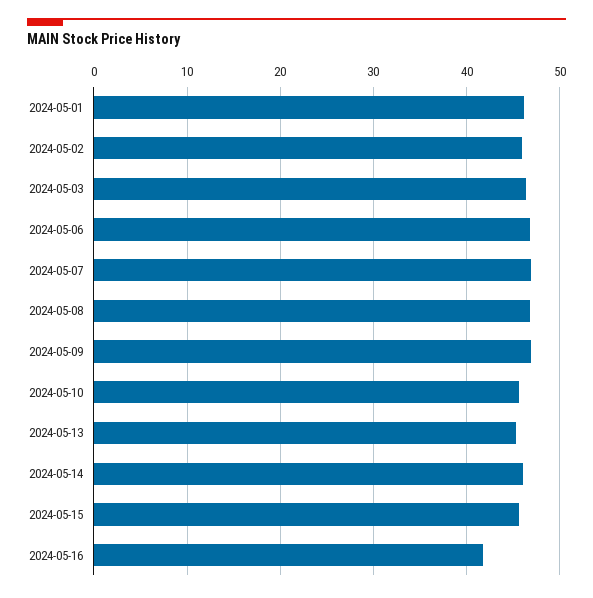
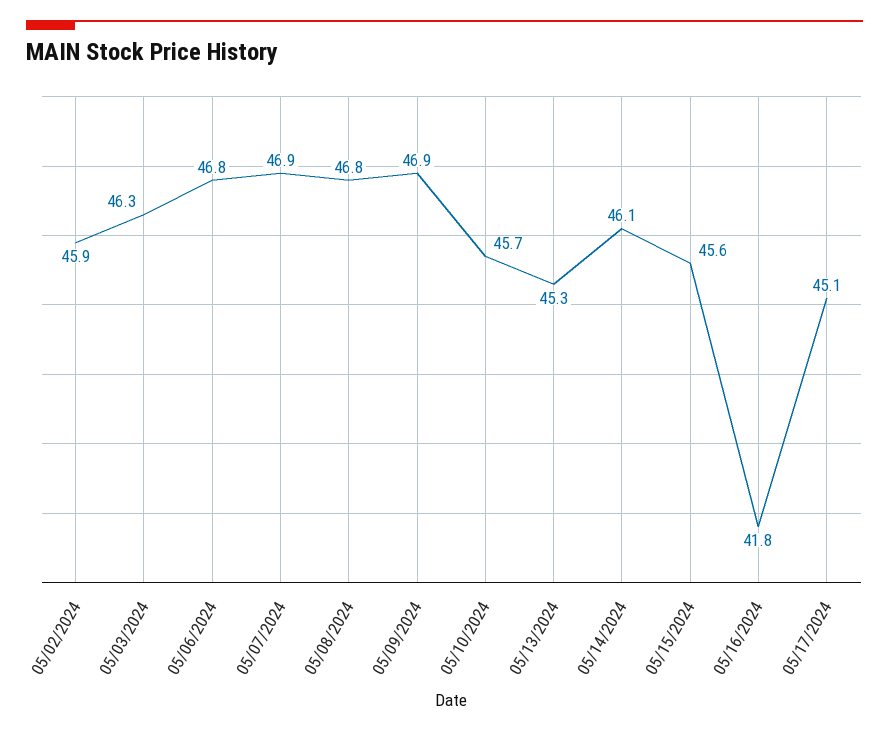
2024-05-01: 46 -> none
05/17/2024: none -> 45.1

